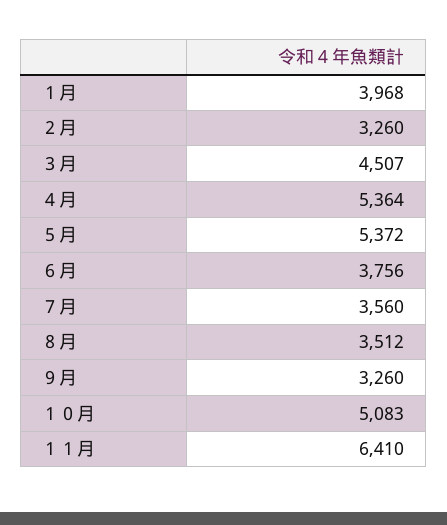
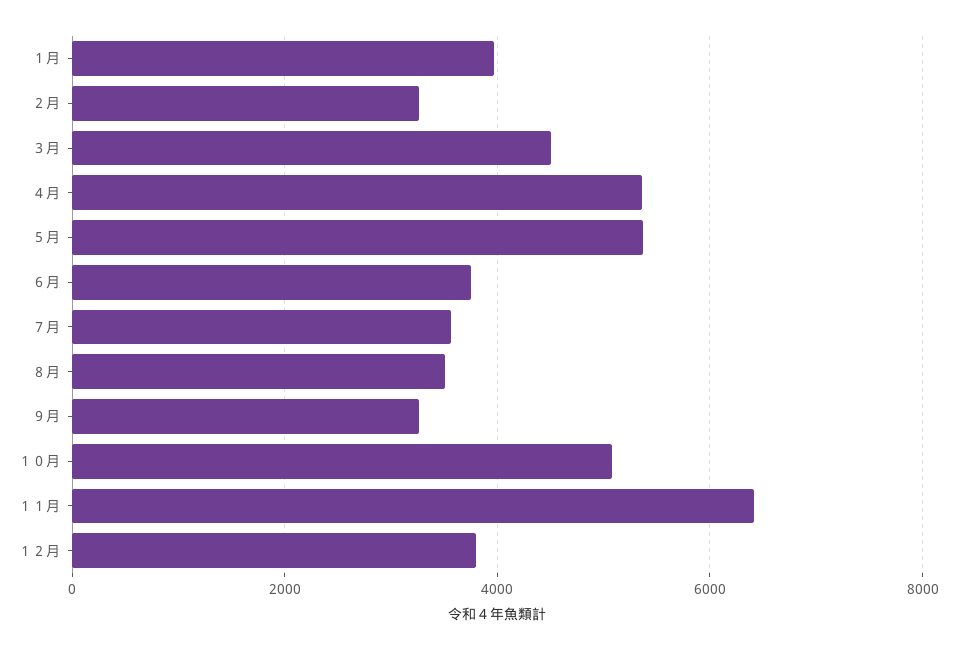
１２月: none -> 3800

